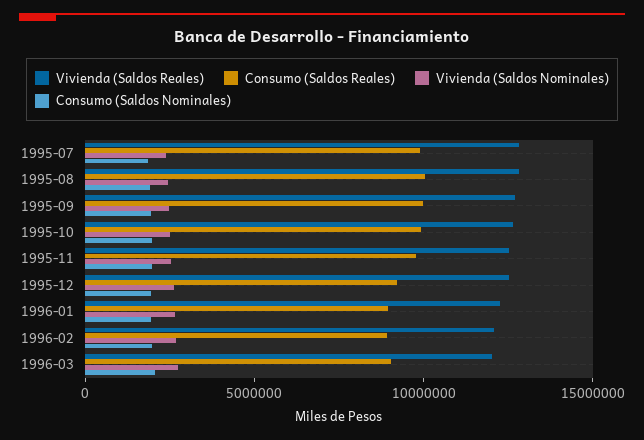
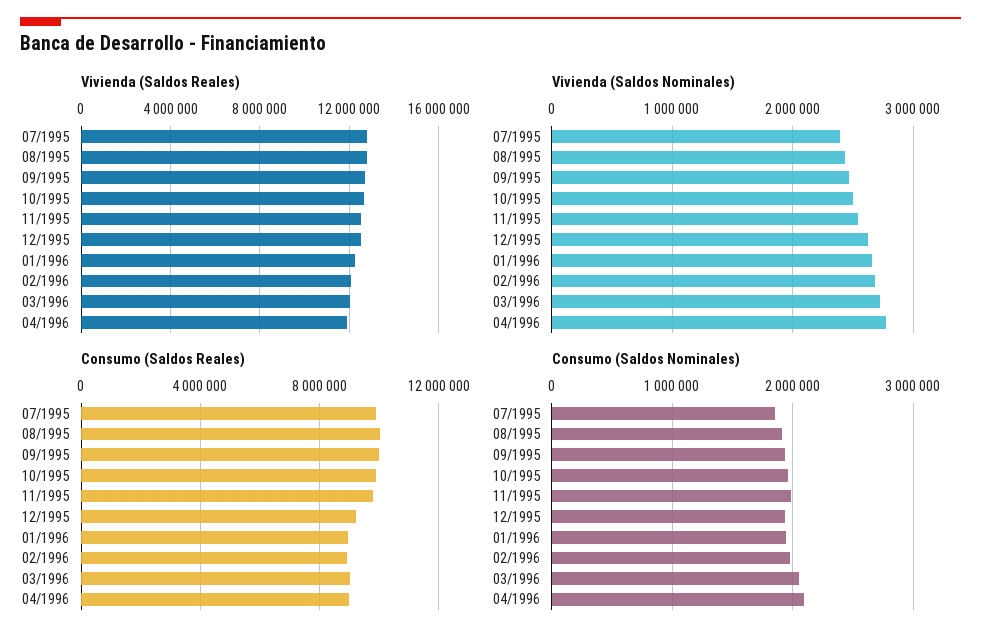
Vivienda (Saldos Reales), 04/1996: none -> 12000000
Vivienda (Saldos Nominales), 04/1996: none -> 2800000
Consumo (Saldos Reales), 04/1996: none -> 9000000
Consumo (Saldos Nominales), 04/1996: none -> 2100000

